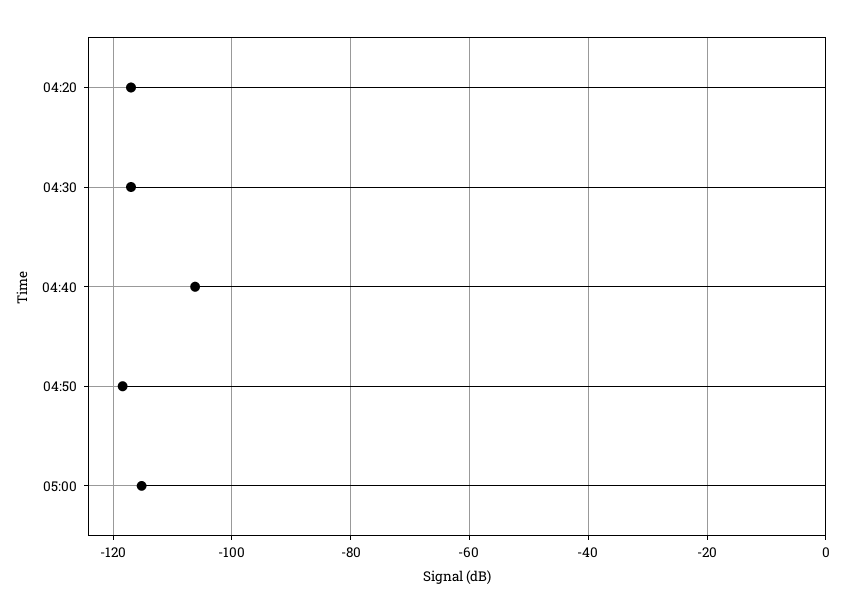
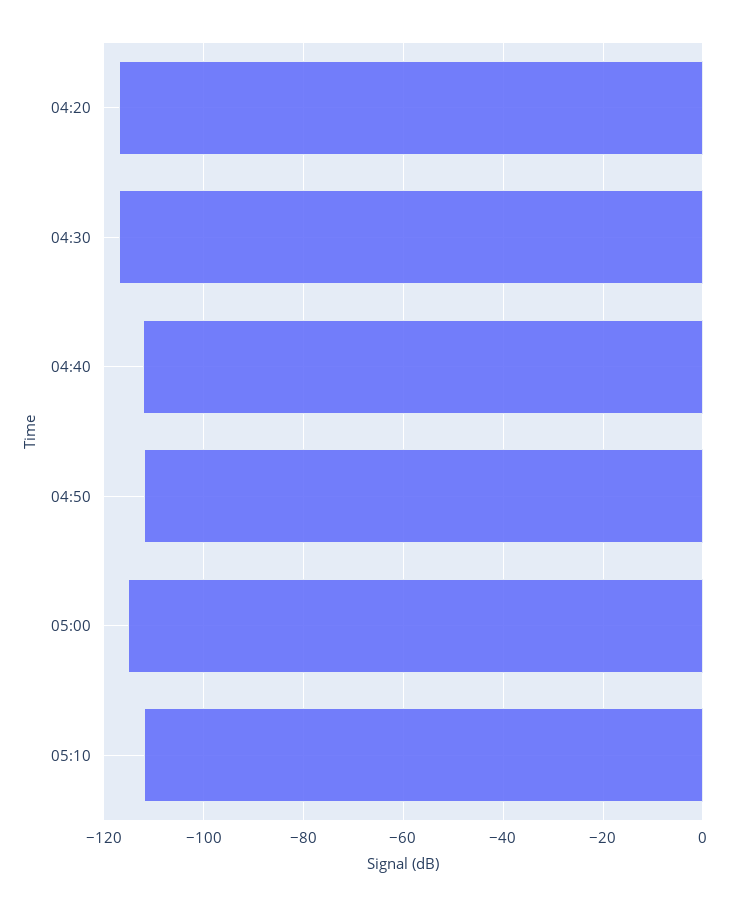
04:40: -106 -> -112
04:50: -118 -> -112
05:10: none -> -112

